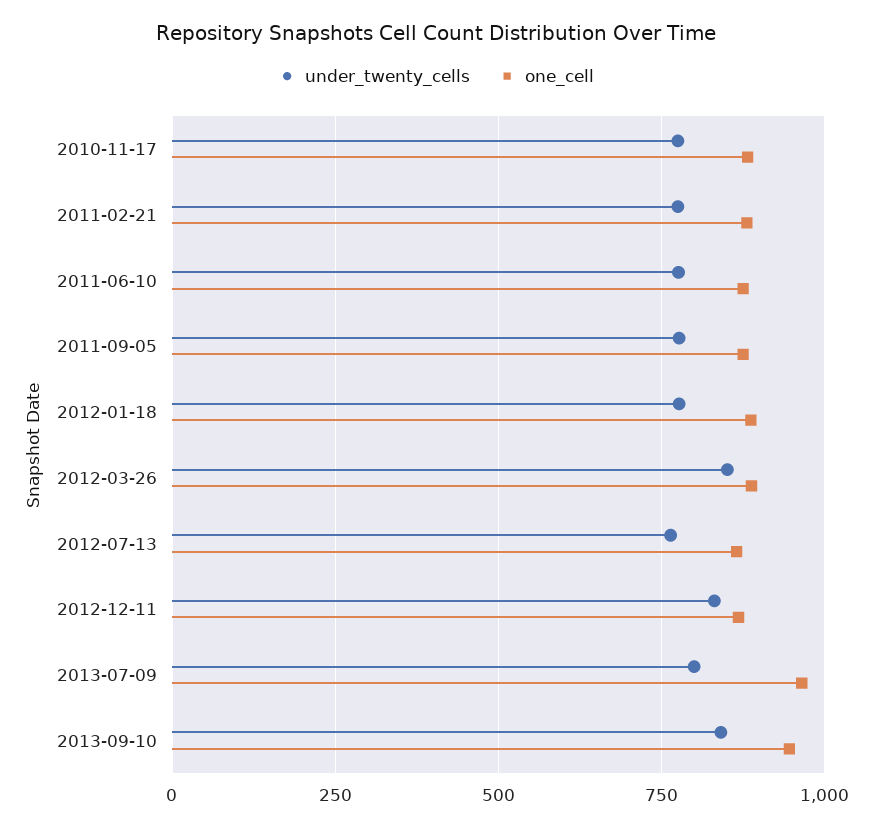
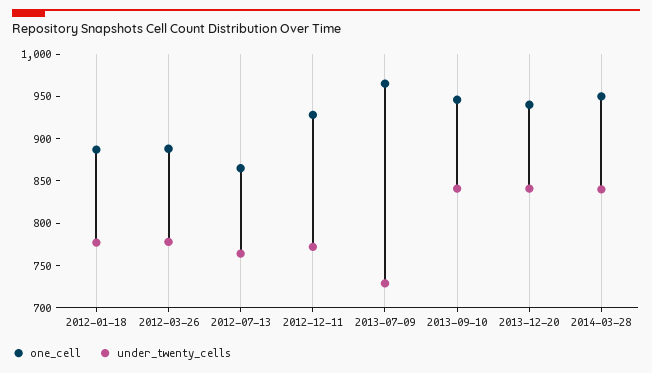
under_twenty_cells, 2010-11-17: 775 -> none
one_cell, 2010-11-17: 875 -> none
under_twenty_cells, 2011-02-21: 775 -> none
one_cell, 2011-02-21: 875 -> none
under_twenty_cells, 2011-06-10: 775 -> none
one_cell, 2011-06-10: 875 -> none
under_twenty_cells, 2011-09-05: 775 -> none
one_cell, 2011-09-05: 875 -> none
under_twenty_cells, 2012-03-26: 850 -> 780
under_twenty_cells, 2012-12-11: 825 -> 770
one_cell, 2012-12-11: 875 -> 930
under_twenty_cells, 2013-07-09: 800 -> 730
one_cell, 2013-12-20: none -> 940
under_twenty_cells, 2013-12-20: none -> 840
one_cell, 2014-03-28: none -> 950
under_twenty_cells, 2014-03-28: none -> 840

